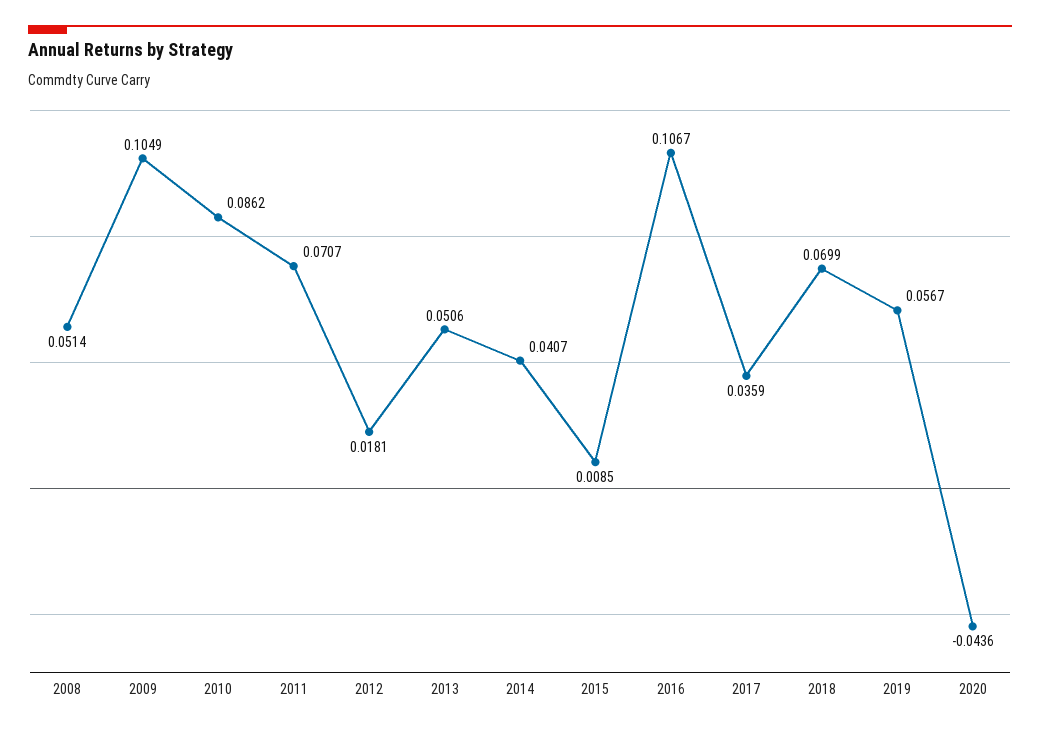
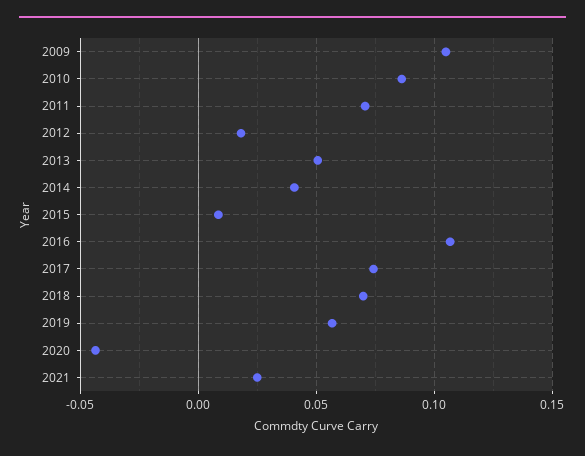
2008: 0.0514 -> none
2017: 0.0359 -> 0.075
2021: none -> 0.025

